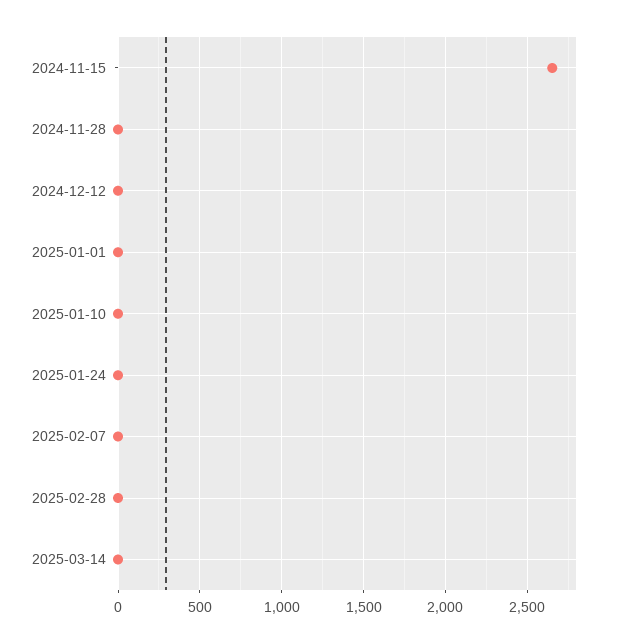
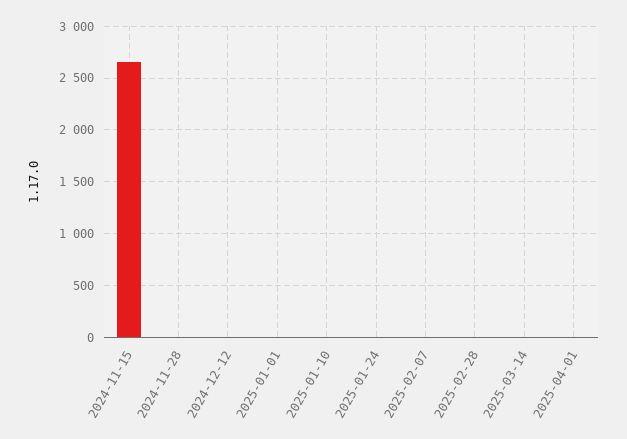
2025-04-01: none -> 0

